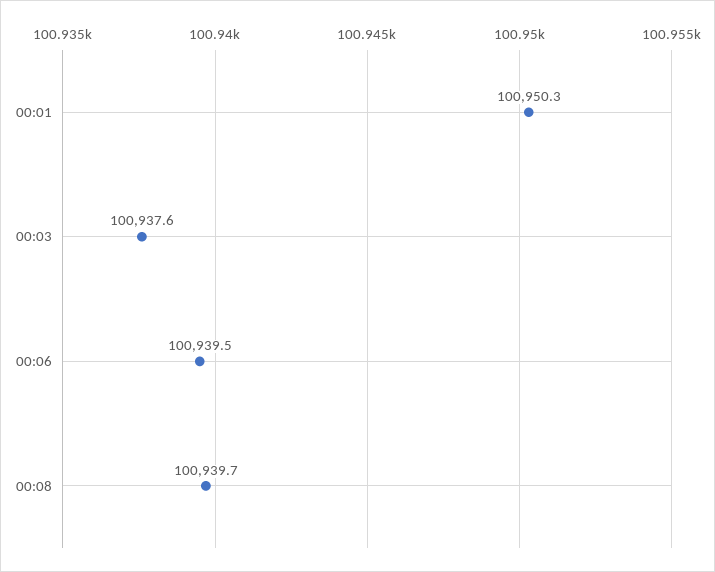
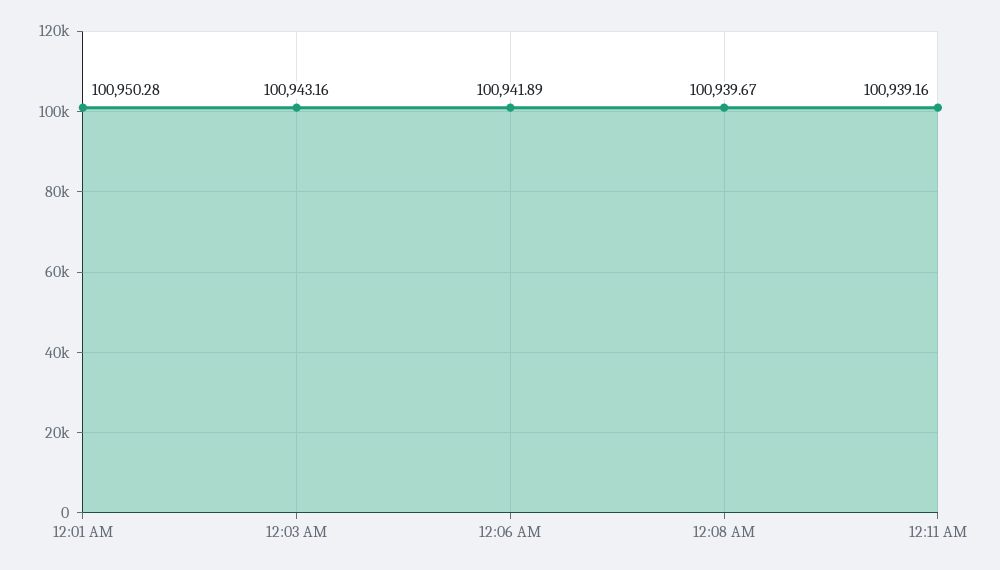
00:03: 100937.6 -> 100943.16
00:06: 100939.5 -> 100941.89
12:11 AM: none -> 100939.16

